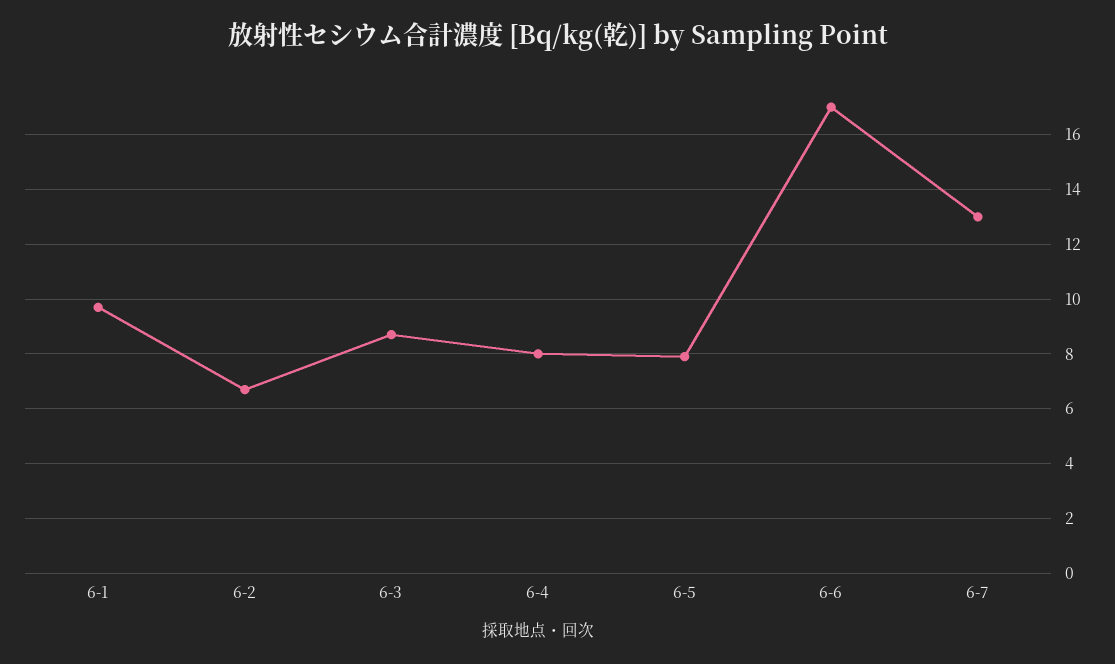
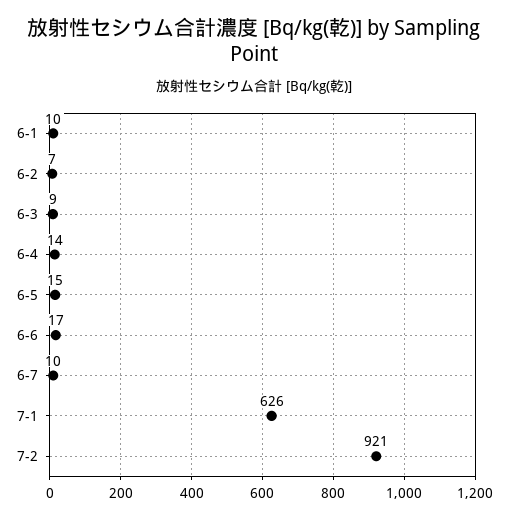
6-4: 8 -> 14
6-5: 8 -> 15
6-7: 13 -> 10
7-1: none -> 626
7-2: none -> 921

